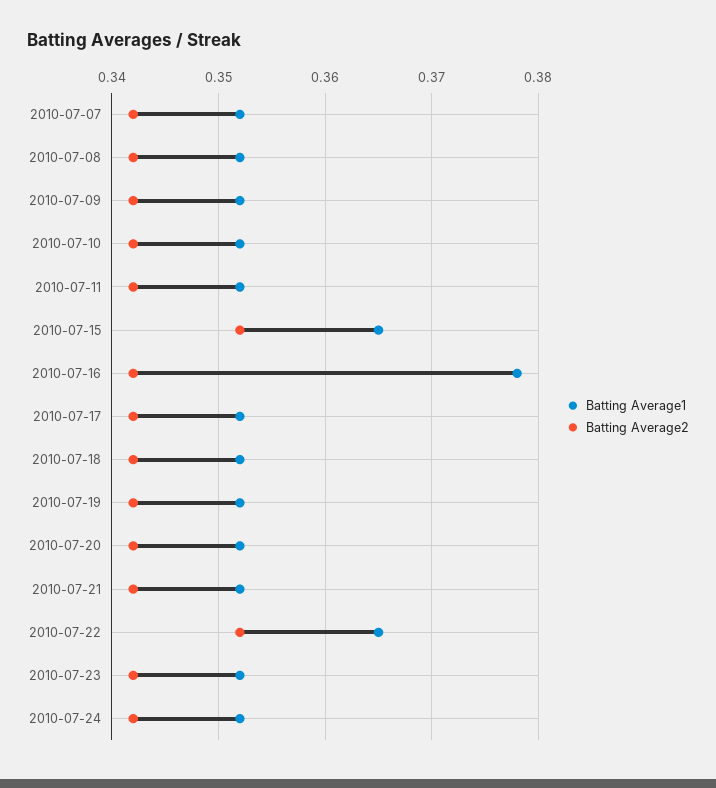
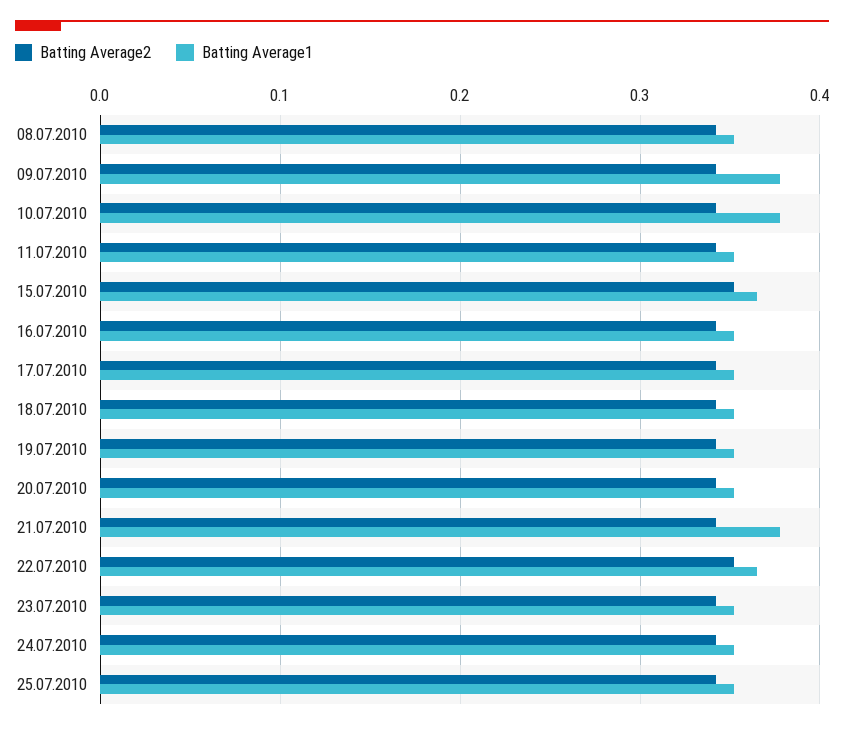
Batting Average1, 2010-07-07: 0.352 -> none
Batting Average2, 2010-07-07: 0.342 -> none
Batting Average1, 2010-07-09: 0.352 -> 0.38
Batting Average1, 2010-07-10: 0.352 -> 0.38
Batting Average1, 2010-07-16: 0.378 -> 0.35
Batting Average1, 2010-07-21: 0.352 -> 0.38
Batting Average2, 25.07.2010: none -> 0.34
Batting Average1, 25.07.2010: none -> 0.35

